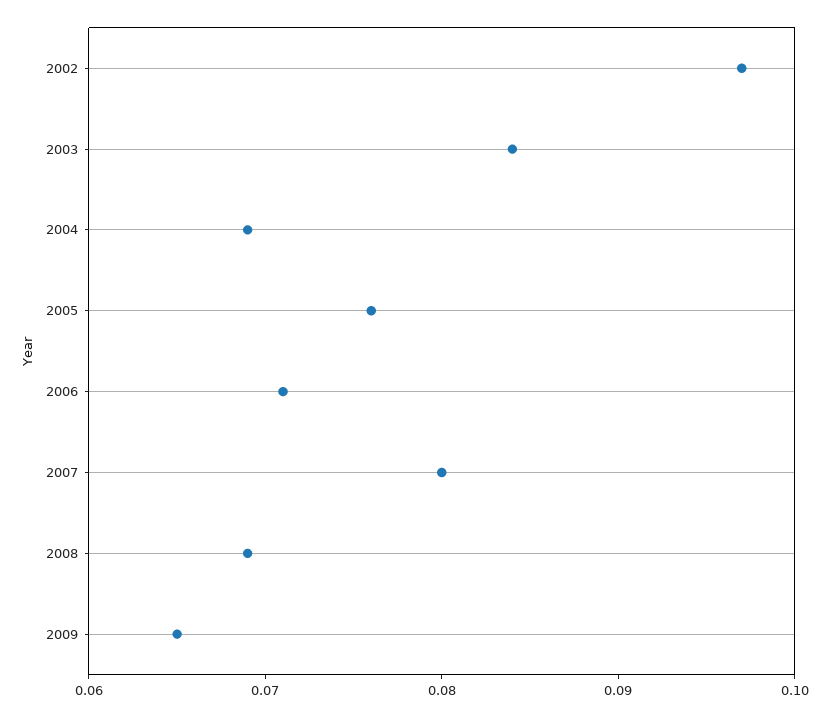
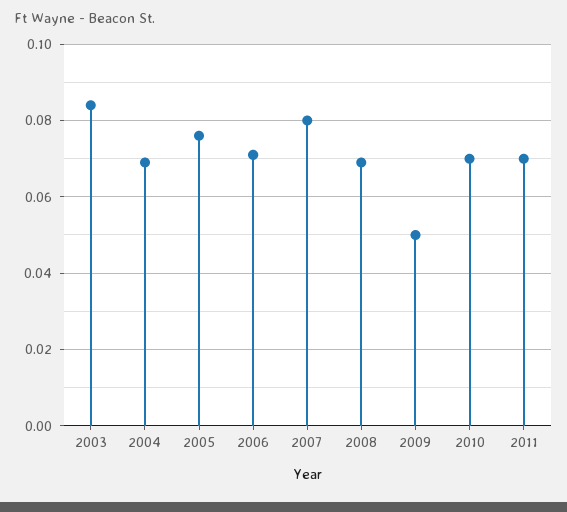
2002: 0.097 -> none
2009: 0.065 -> 0.05
2010: none -> 0.07
2011: none -> 0.07

